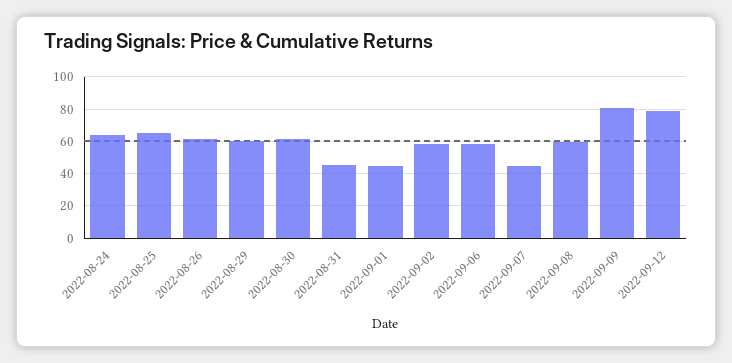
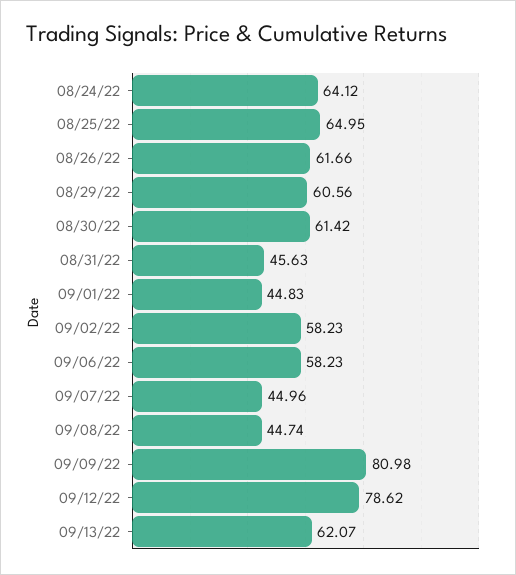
2022-09-08: 60 -> 44.74
09/13/22: none -> 62.07

